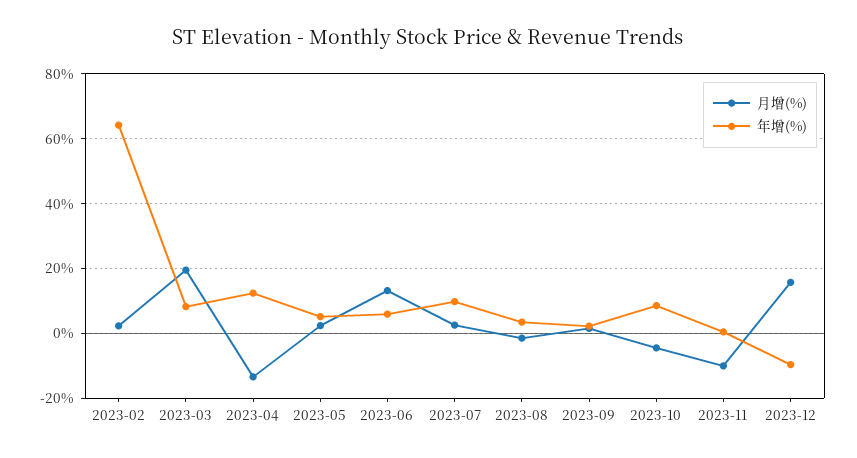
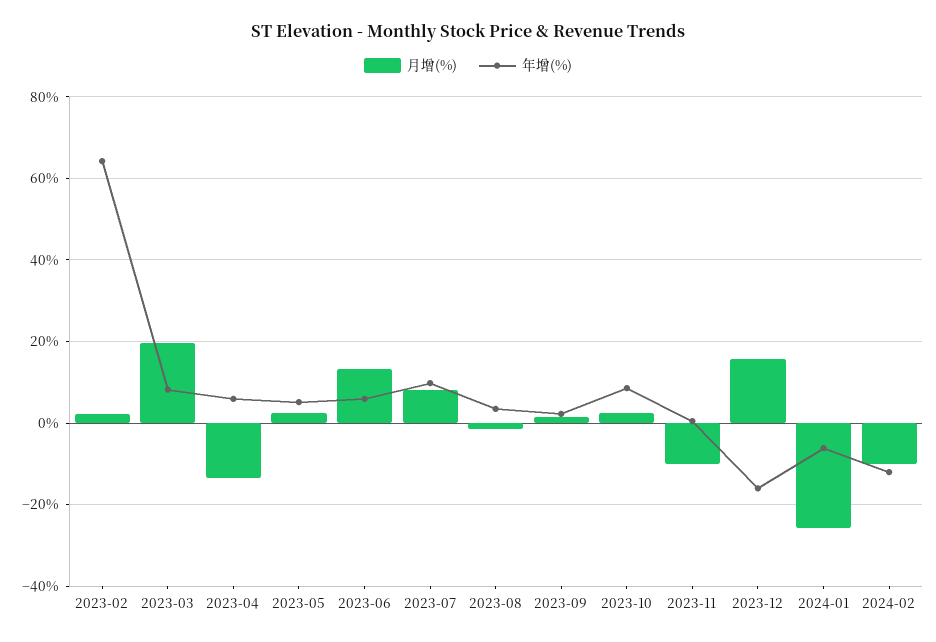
年增(%), 2023-04: 12 -> 6
月增(%), 2023-07: 2 -> 8
月增(%), 2023-10: -4 -> 2
年增(%), 2023-12: -10 -> -16
月增(%), 2024-01: none -> -26
年增(%), 2024-01: none -> -6
月增(%), 2024-02: none -> -10
年增(%), 2024-02: none -> -12

